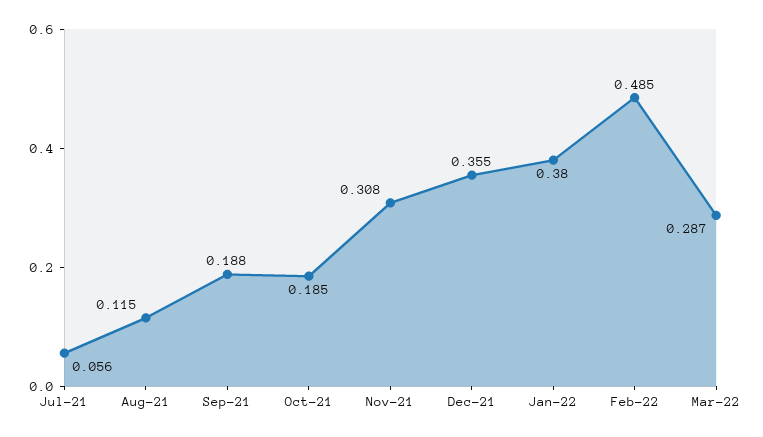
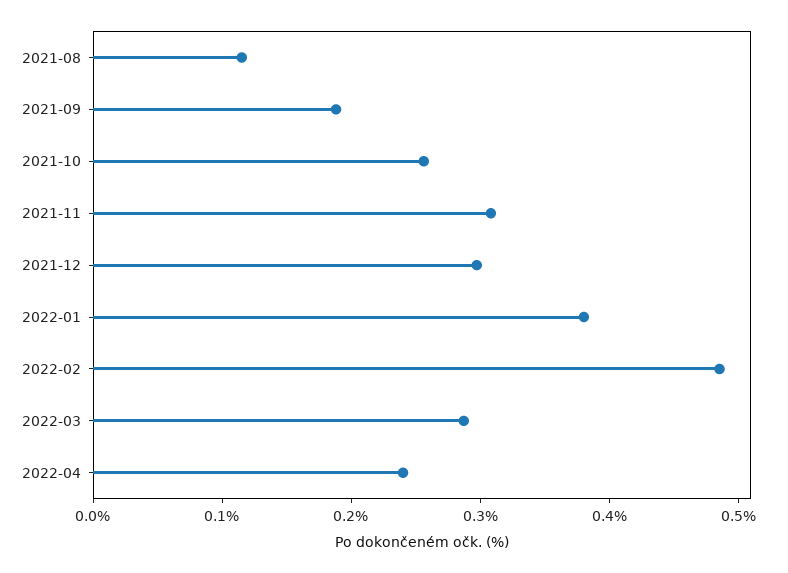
Jul-21: 0.056 -> none
Oct-21: 0.185 -> 0.26
Dec-21: 0.355 -> 0.3
2022-04: none -> 0.24

